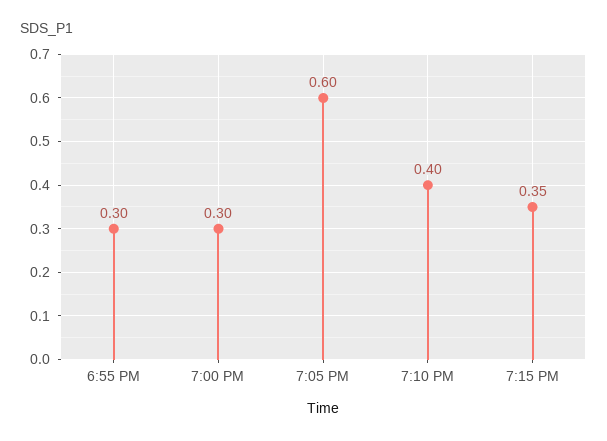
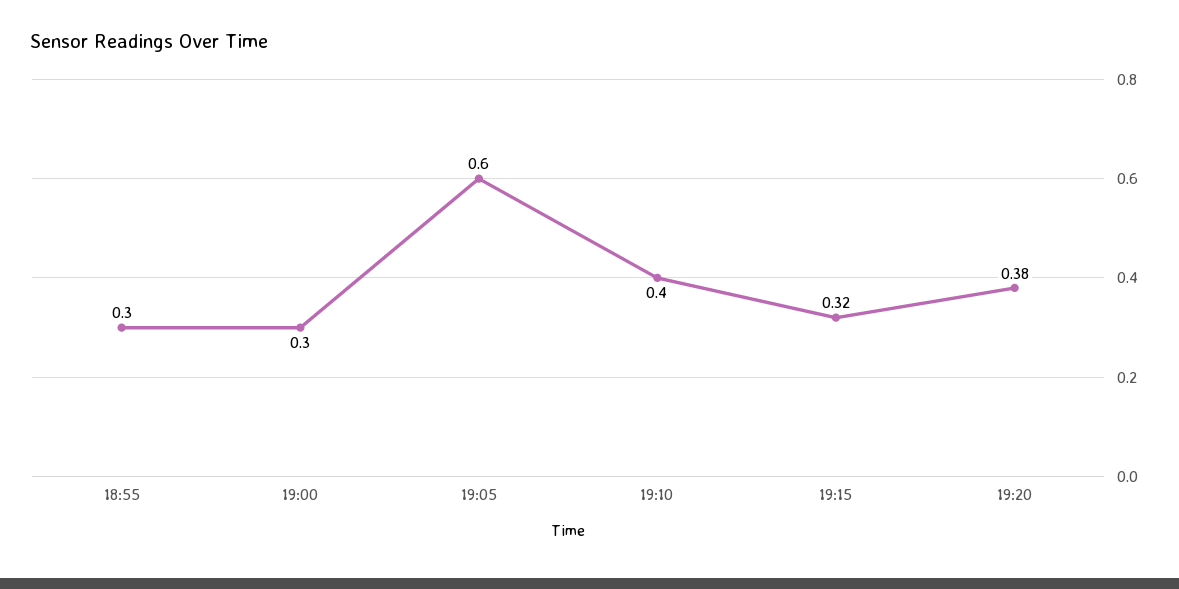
7:15 PM: 0.35 -> 0.32
19:20: none -> 0.38

